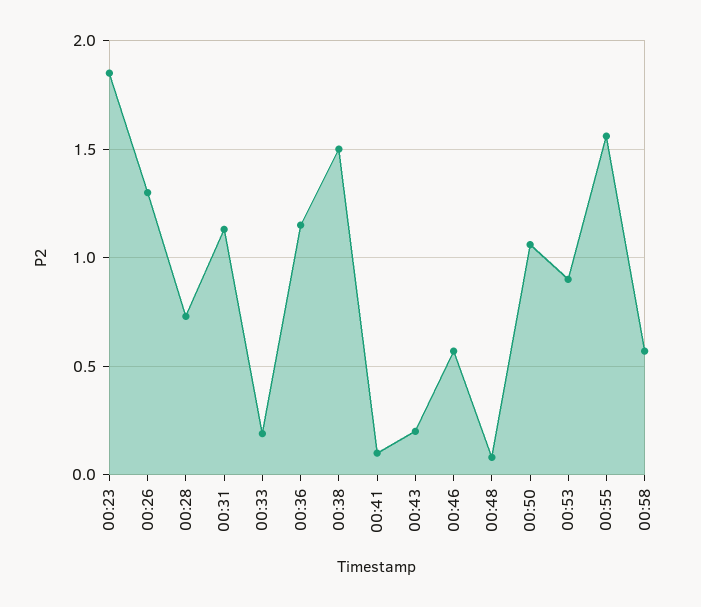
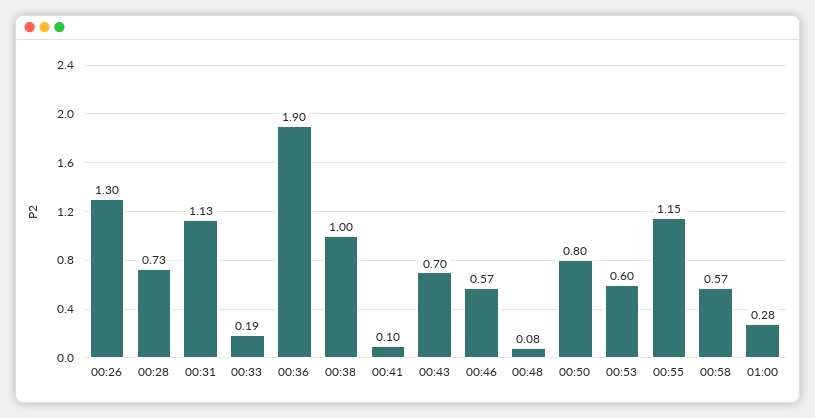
00:23: 1.85 -> none
00:36: 1.15 -> 1.9
00:38: 1.5 -> 1
00:43: 0.2 -> 0.7
00:50: 1.05 -> 0.8
00:53: 0.9 -> 0.6
00:55: 1.55 -> 1.15
01:00: none -> 0.28

